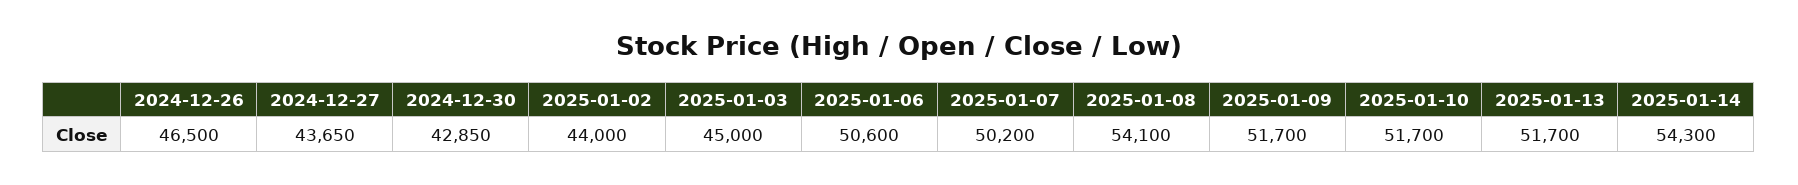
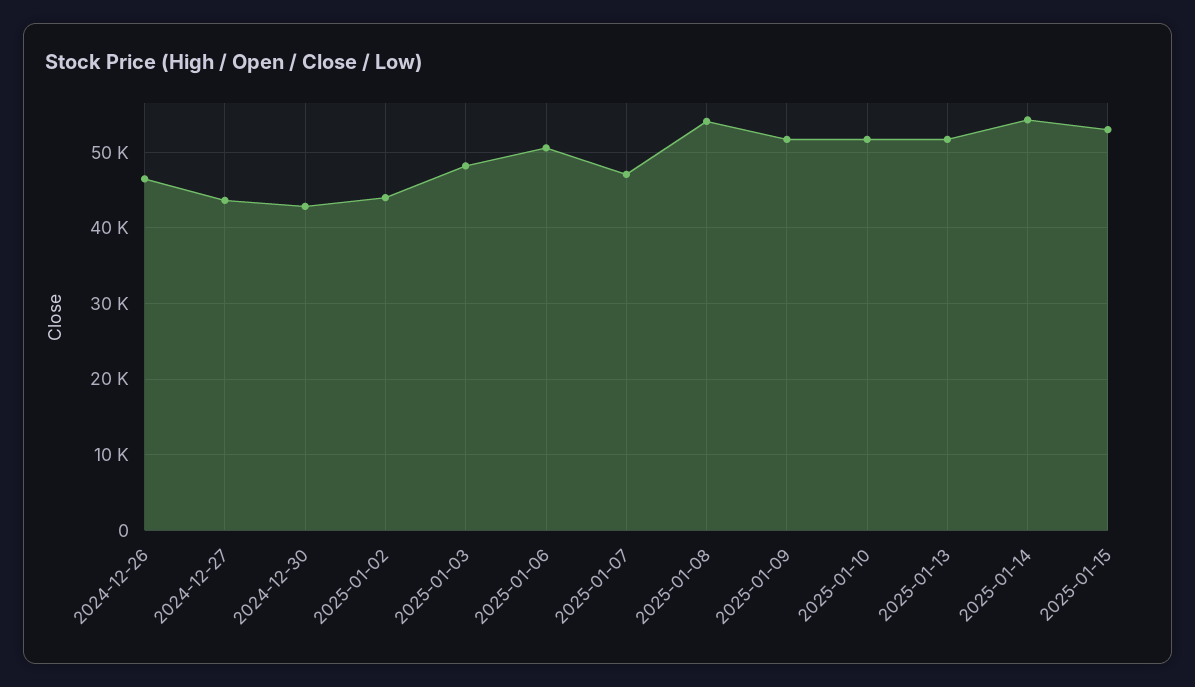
2025-01-03: 45000 -> 48000
2025-01-07: 50200 -> 47000
2025-01-15: none -> 53000

